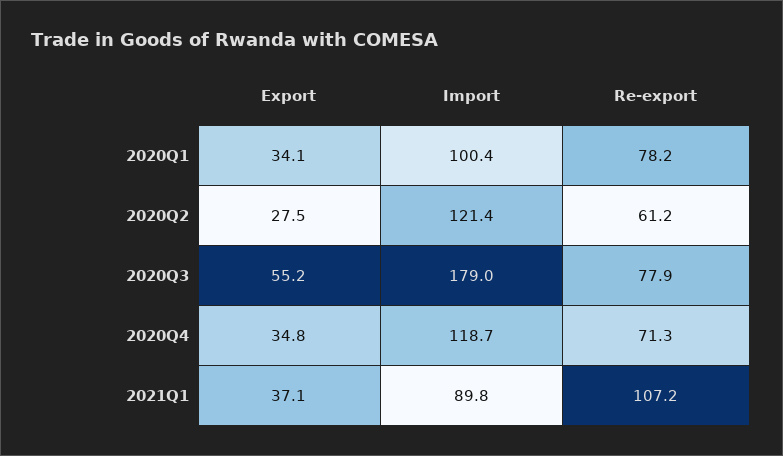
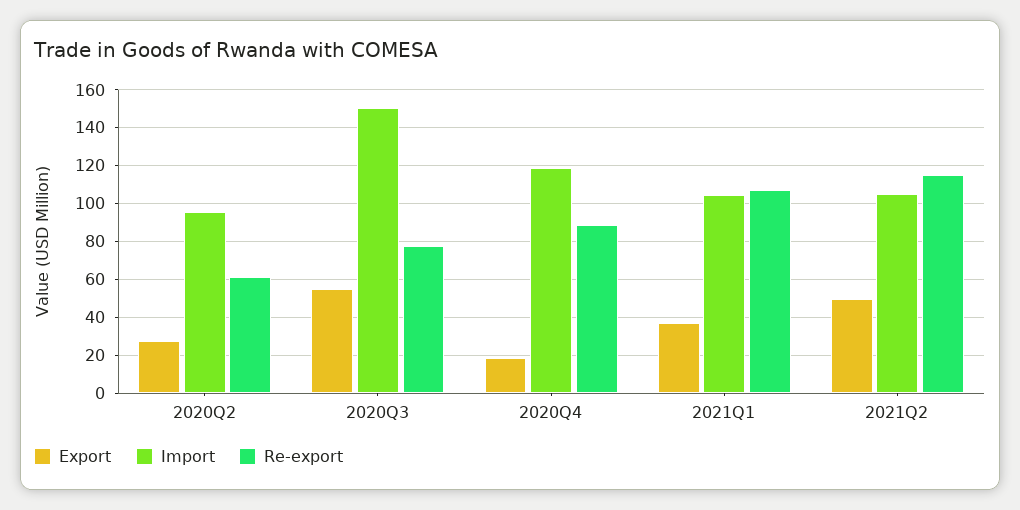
Export, 2020Q1: 34.1 -> none
Import, 2020Q1: 100.4 -> none
Re-export, 2020Q1: 78.2 -> none
Import, 2020Q2: 121.4 -> 95
Import, 2020Q3: 179 -> 150
Export, 2020Q4: 34.8 -> 20
Re-export, 2020Q4: 71.3 -> 90
Import, 2021Q1: 89.8 -> 105
Export, 2021Q2: none -> 50
Import, 2021Q2: none -> 105
Re-export, 2021Q2: none -> 115

